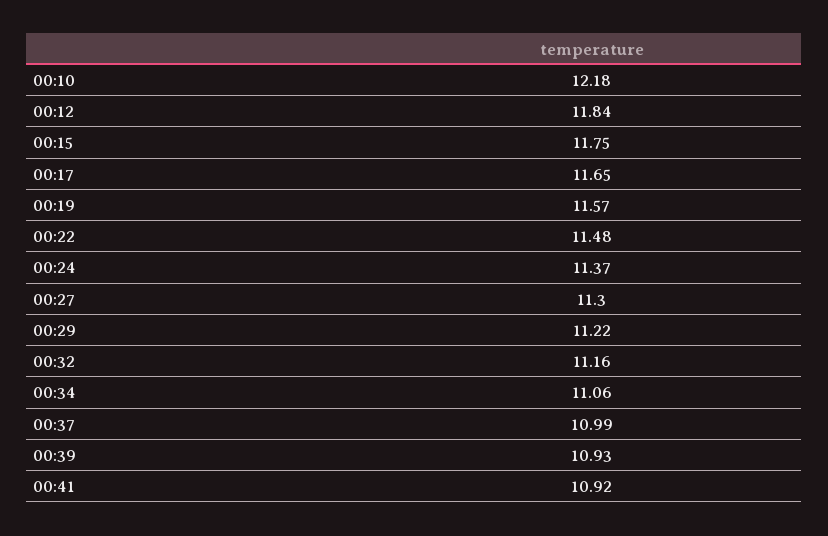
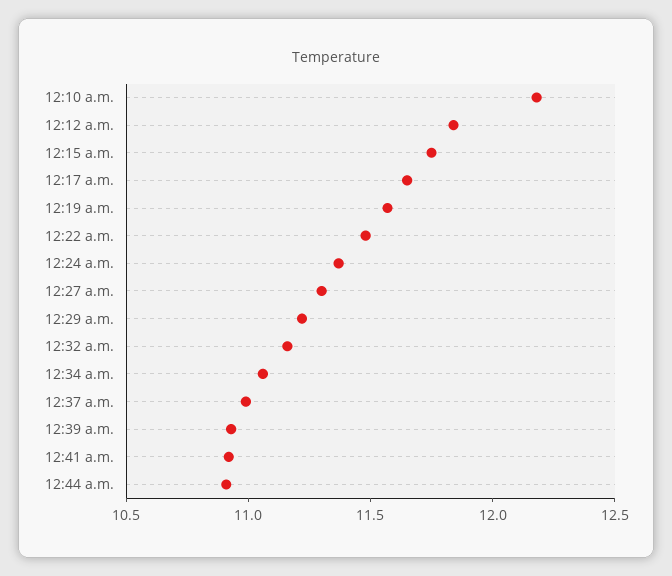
12:44 a.m.: none -> 10.9

